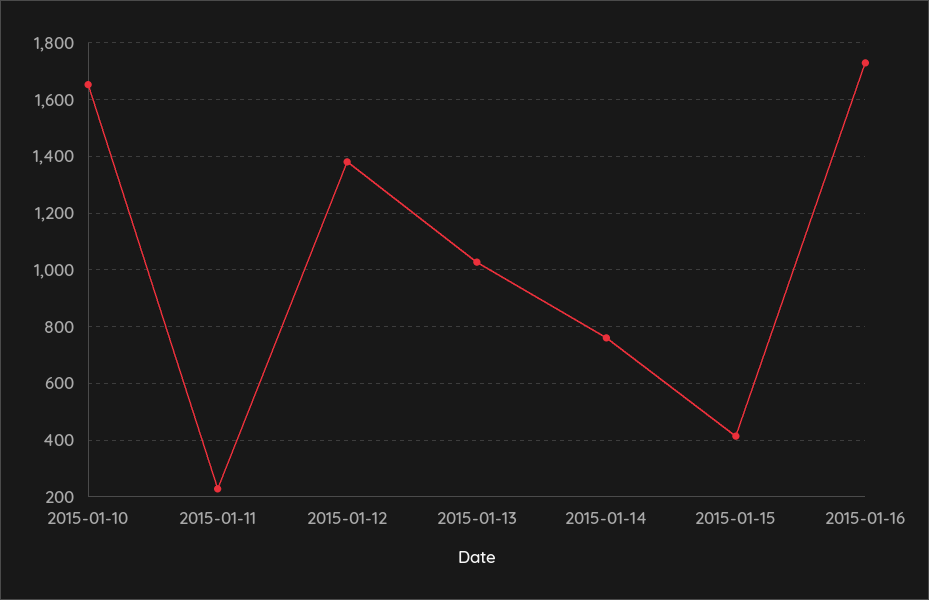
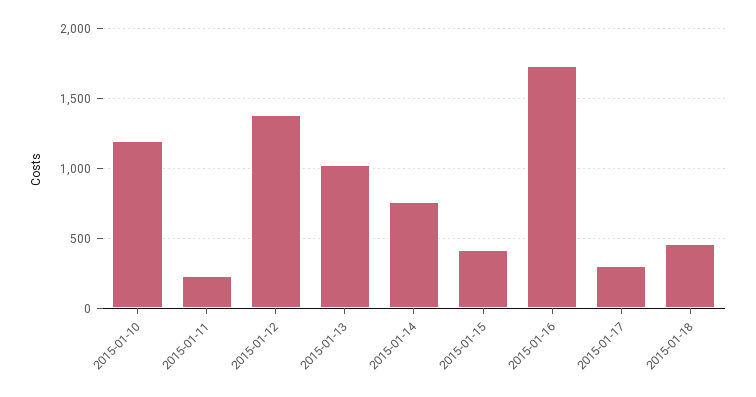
2015-01-10: 1650 -> 1200
2015-01-17: none -> 300
2015-01-18: none -> 450

